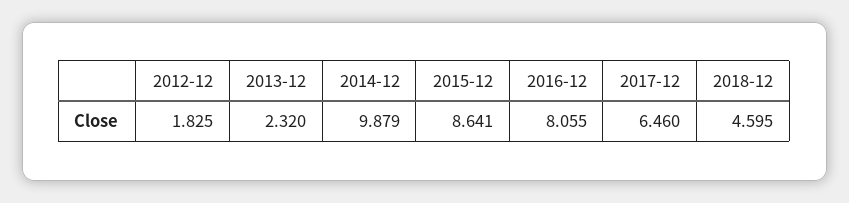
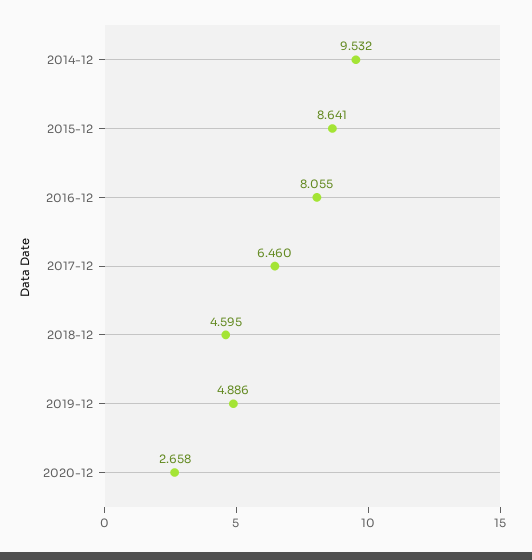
2012-12: 1.825 -> none
2013-12: 2.32 -> none
2014-12: 9.879 -> 9.532
2019-12: none -> 4.886
2020-12: none -> 2.658

